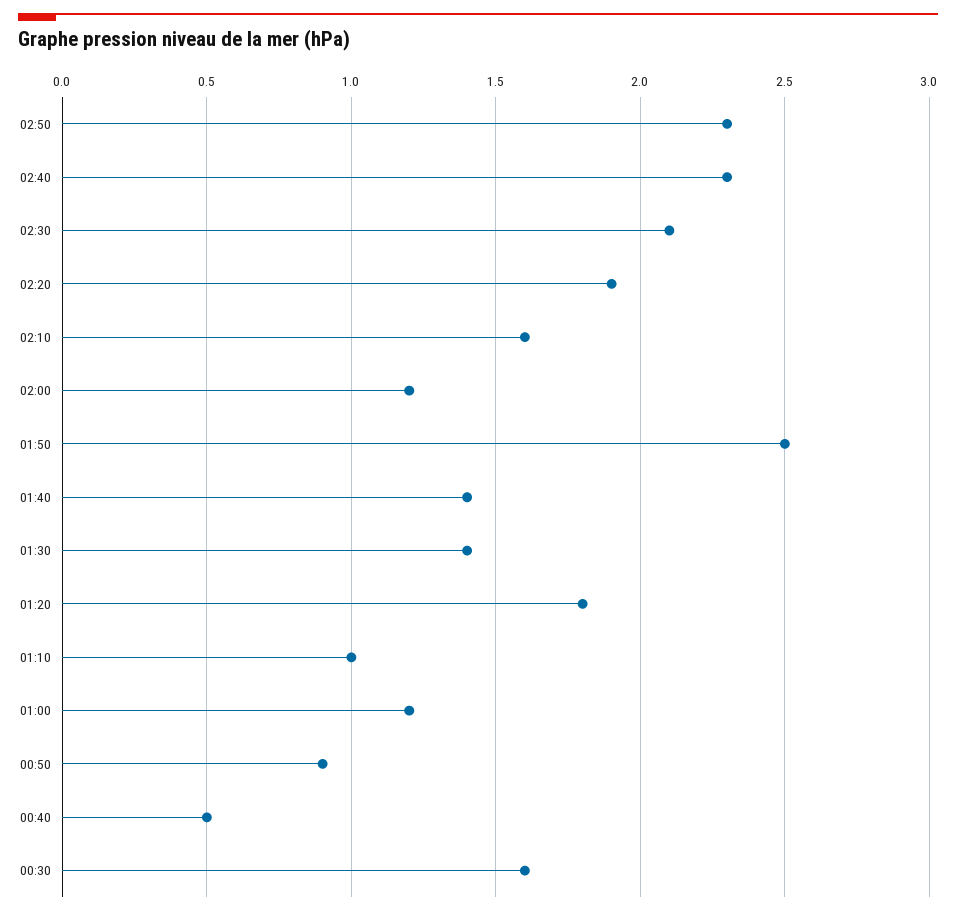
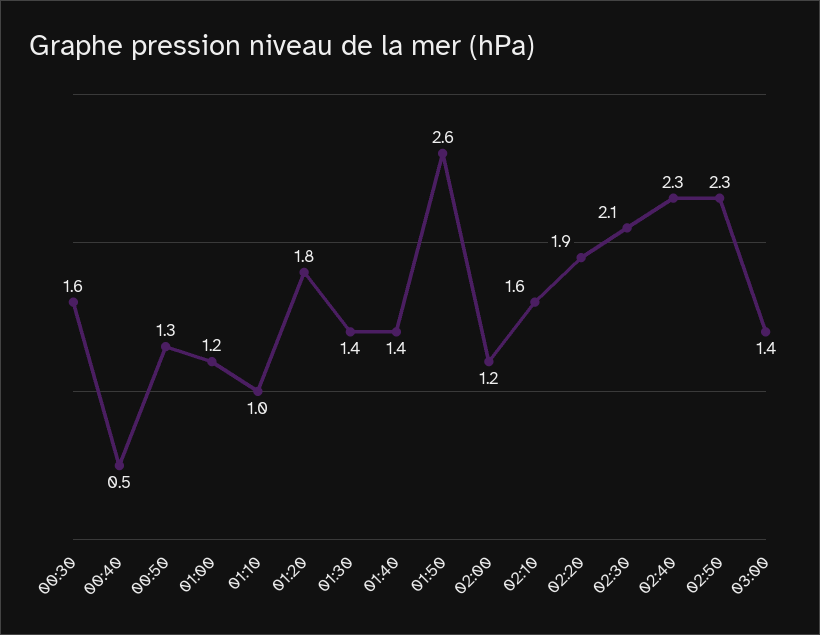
01:50: 2.5 -> 2.6
00:50: 0.9 -> 1.3
03:00: none -> 1.4

